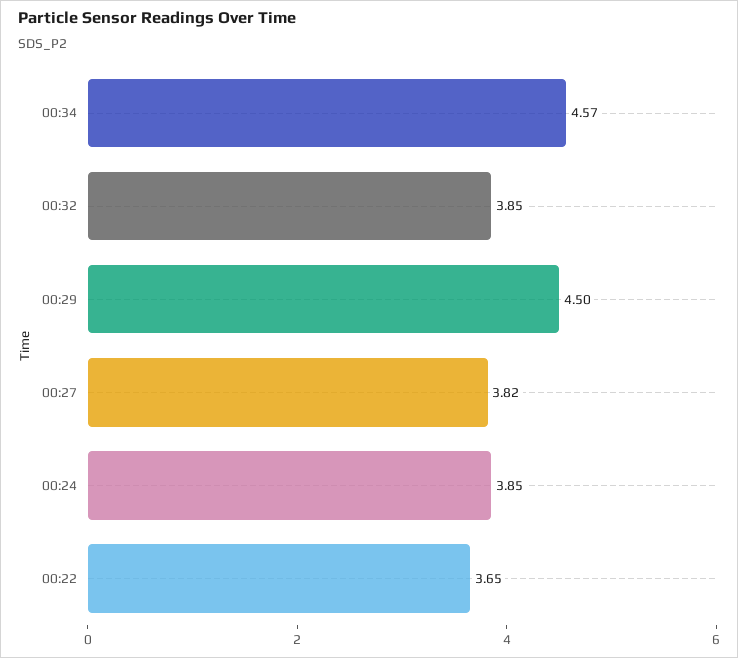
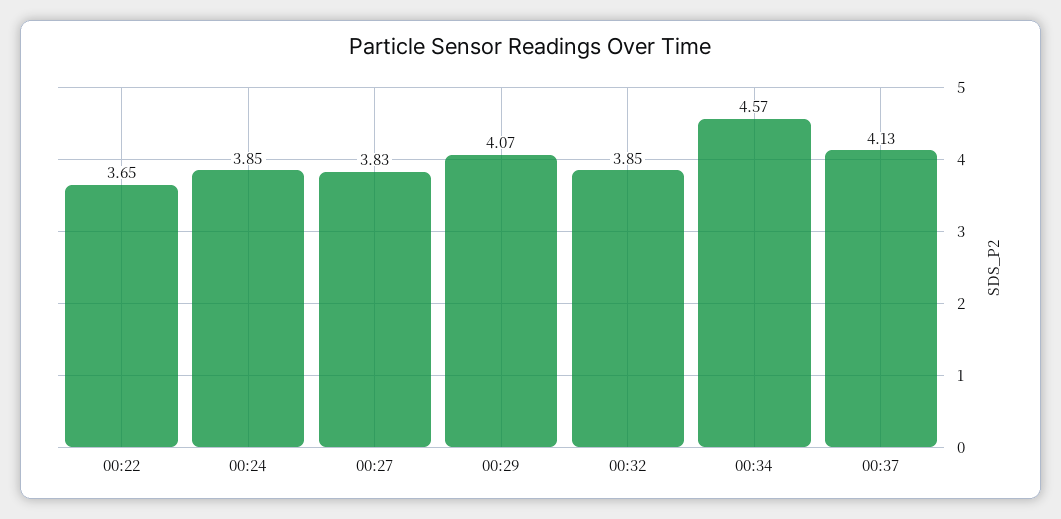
00:29: 4.5 -> 4.07
00:27: 3.82 -> 3.83
00:37: none -> 4.13

